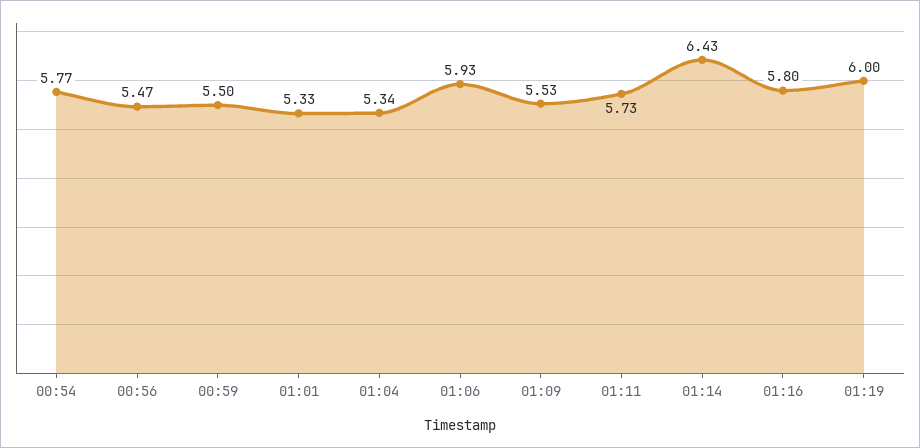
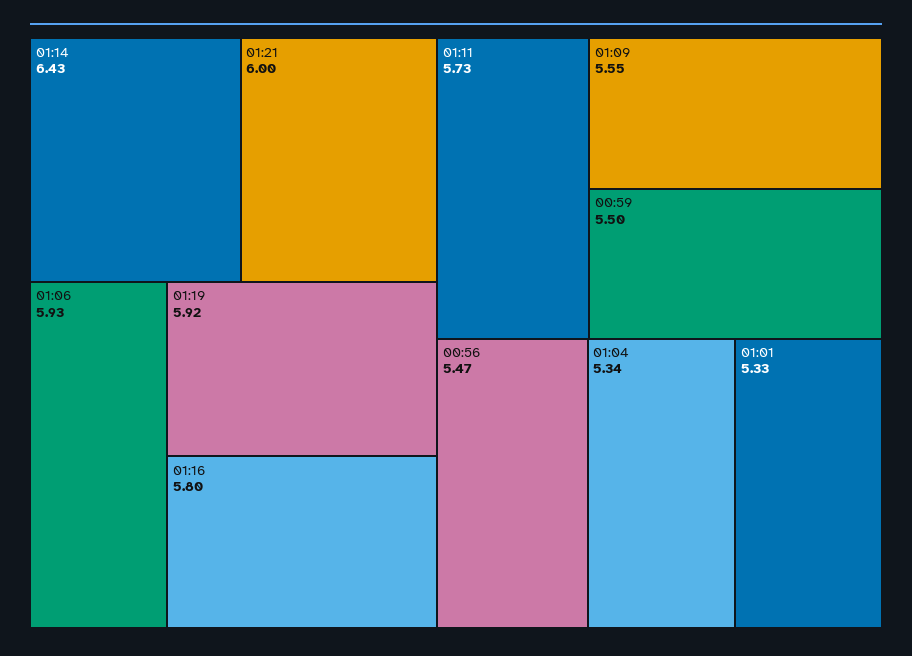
00:54: 5.77 -> none
01:09: 5.53 -> 5.55
01:19: 6 -> 5.92
01:21: none -> 6

